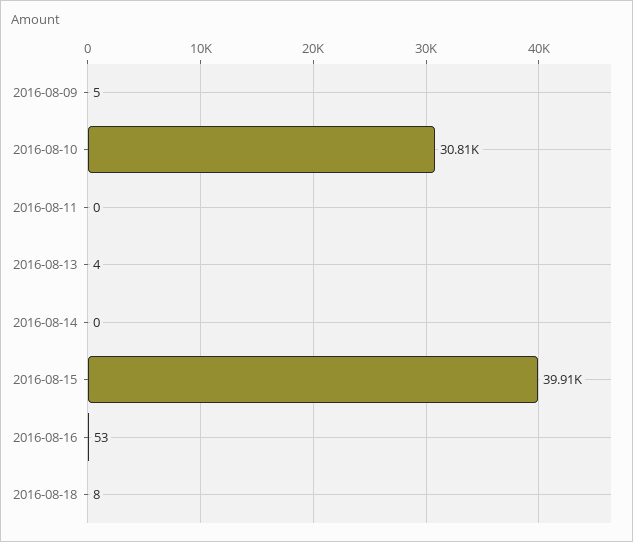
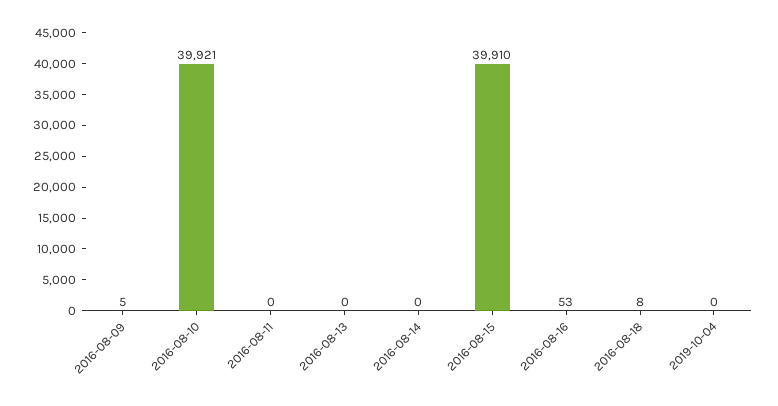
2016-08-10: 30810 -> 39921
2016-08-13: 4 -> 0
2019-10-04: none -> 0

